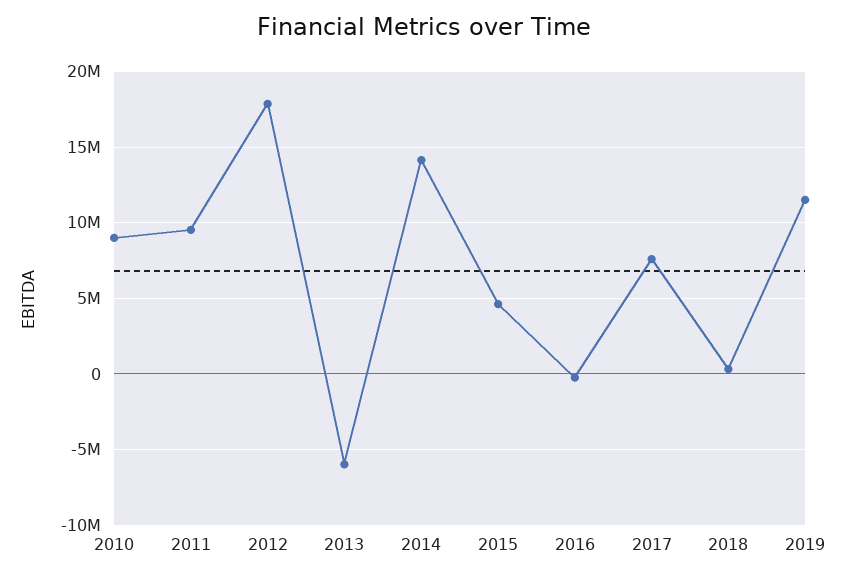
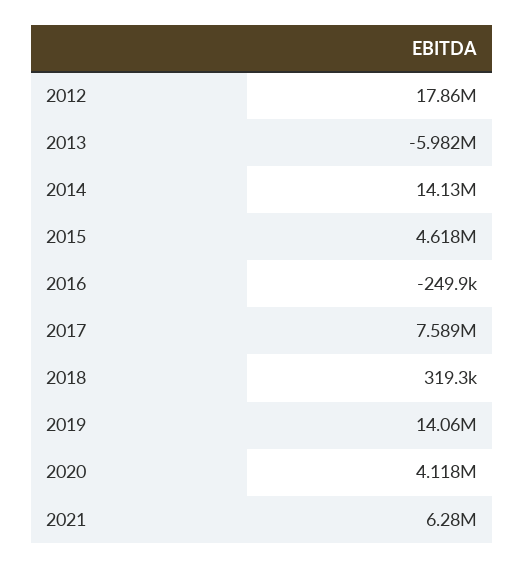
2010: 9000000 -> none
2011: 9500000 -> none
2019: 11500000 -> 14060000
2020: none -> 4118000
2021: none -> 6280000

